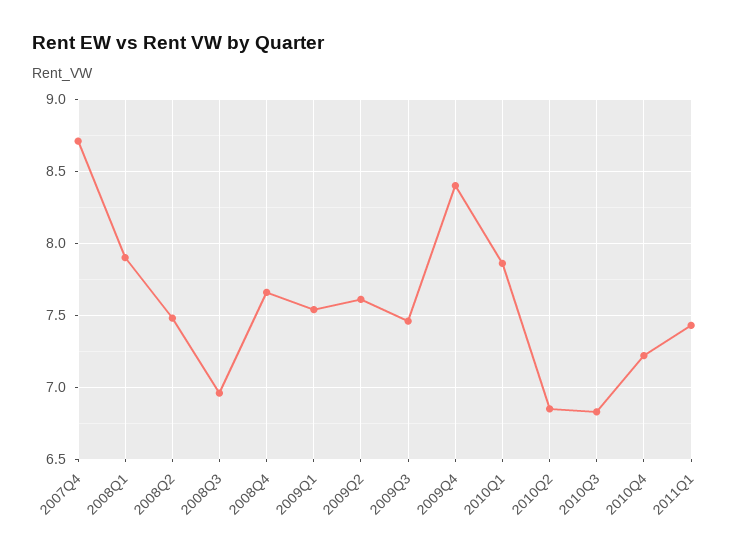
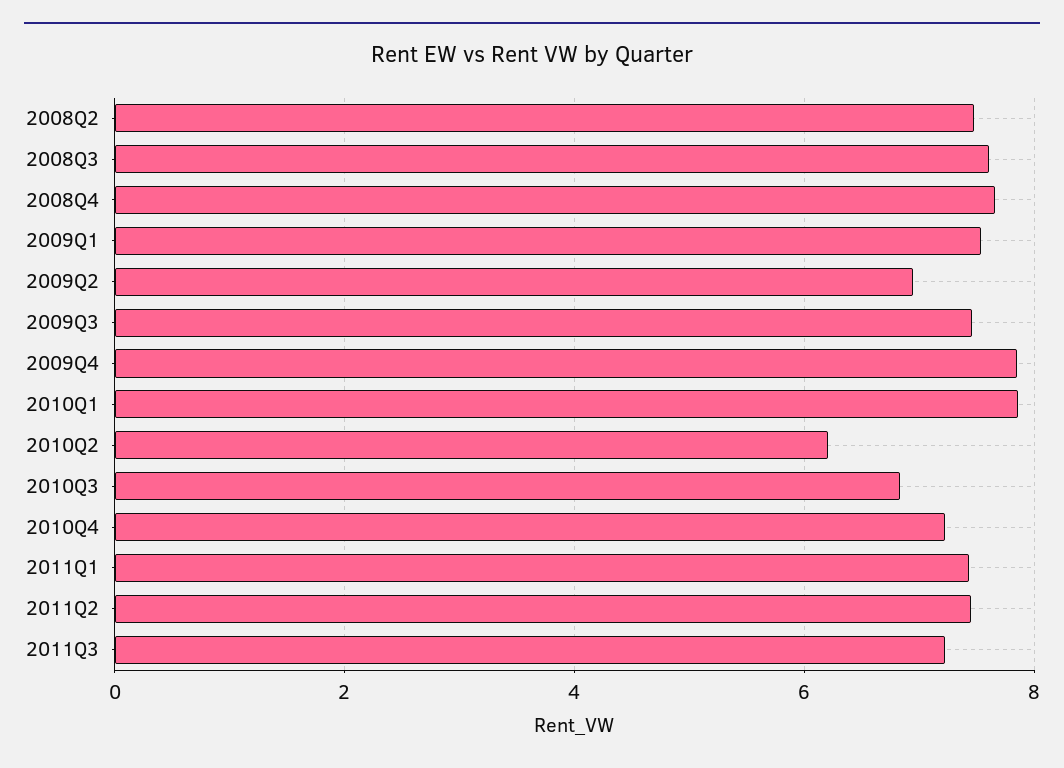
2007Q4: 8.7 -> none
2008Q1: 7.9 -> none
2008Q3: 6.95 -> 7.6
2009Q2: 7.6 -> 7
2009Q4: 8.4 -> 7.8
2010Q2: 6.85 -> 6.2
2011Q2: none -> 7.4
2011Q3: none -> 7.2

